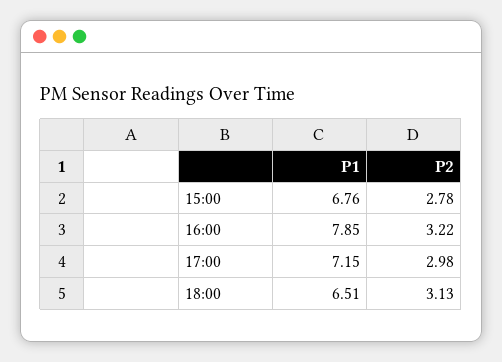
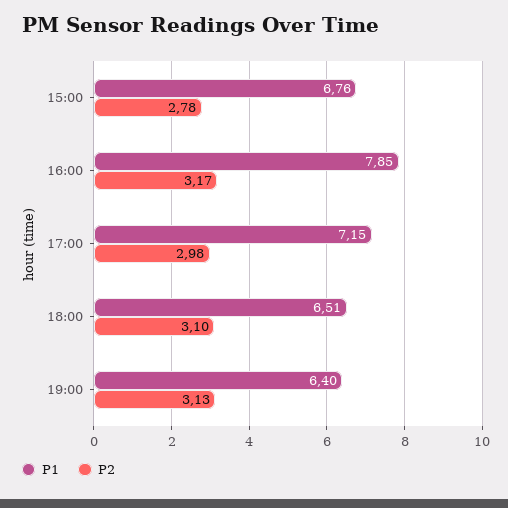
P2, 16:00: 3.22 -> 3.17
P2, 18:00: 3.13 -> 3.1
P1, 19:00: none -> 6.4
P2, 19:00: none -> 3.13

